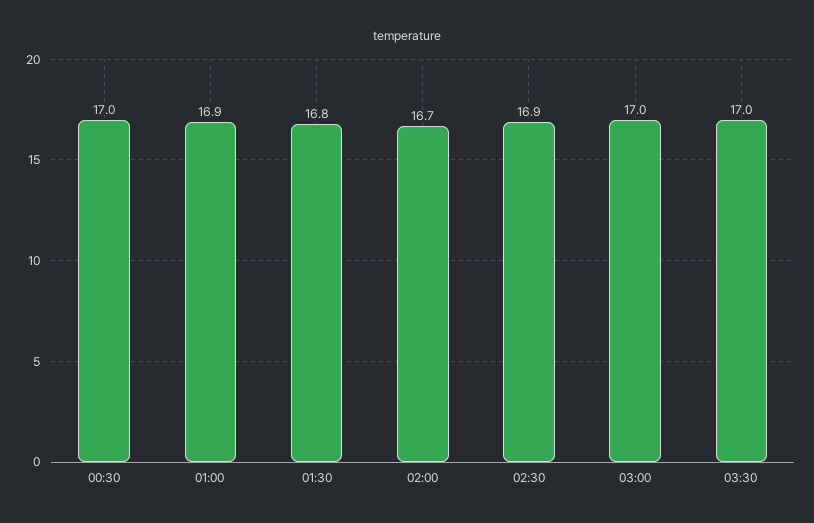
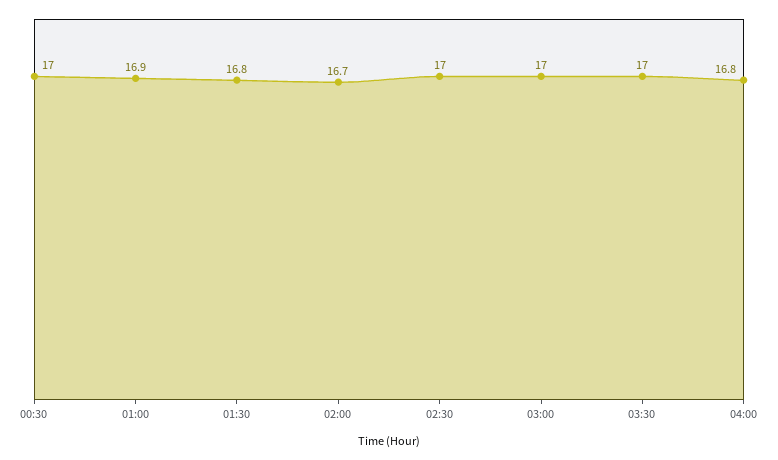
02:30: 16.9 -> 17
04:00: none -> 16.8

